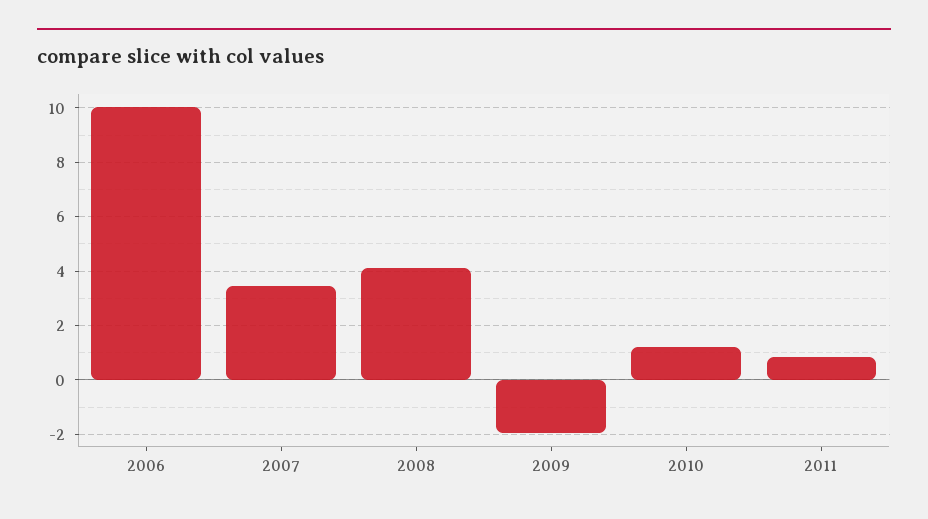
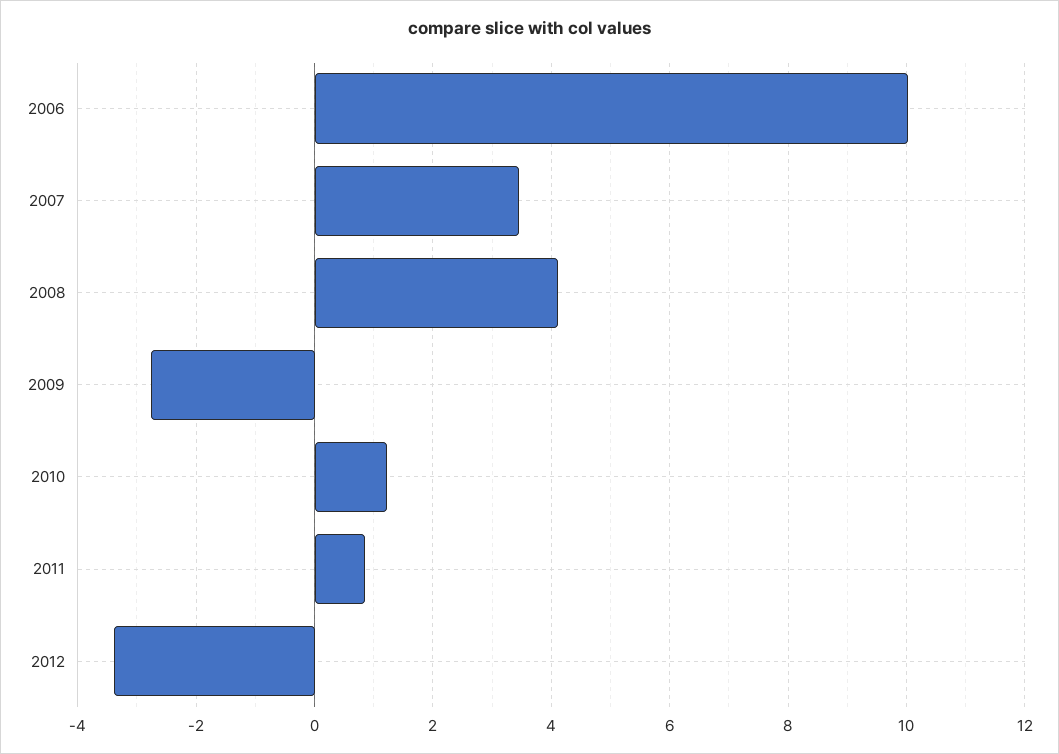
2009: -2 -> -2.8
2012: none -> -3.4

